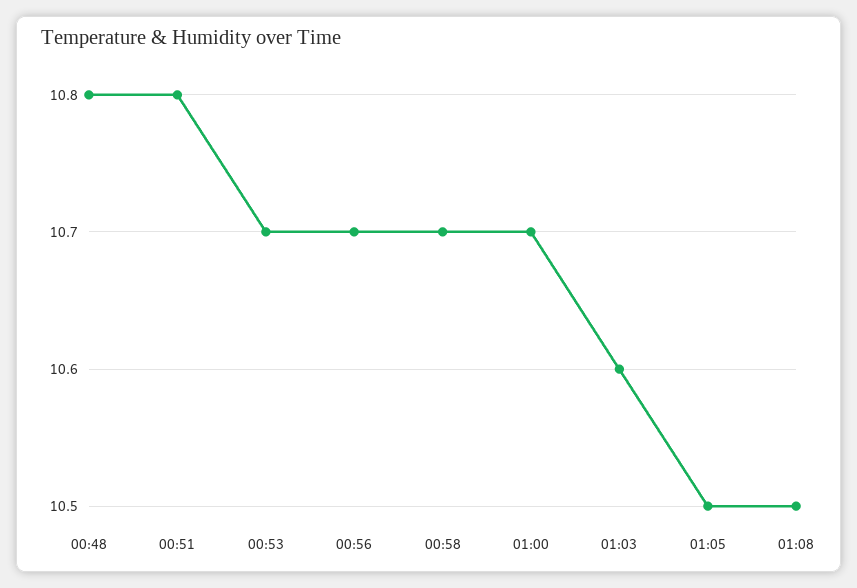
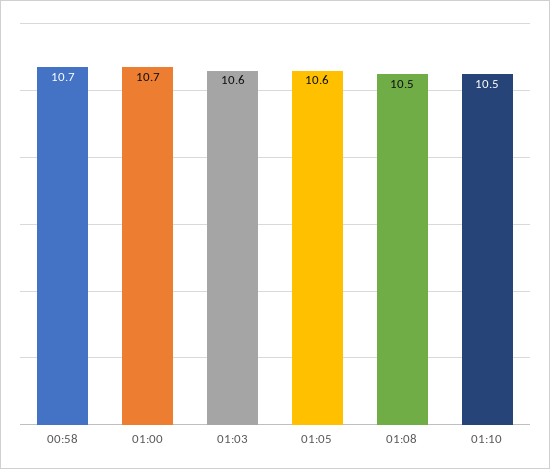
00:48: 10.8 -> none
00:51: 10.8 -> none
00:53: 10.7 -> none
00:56: 10.7 -> none
01:05: 10.5 -> 10.6
01:10: none -> 10.5

